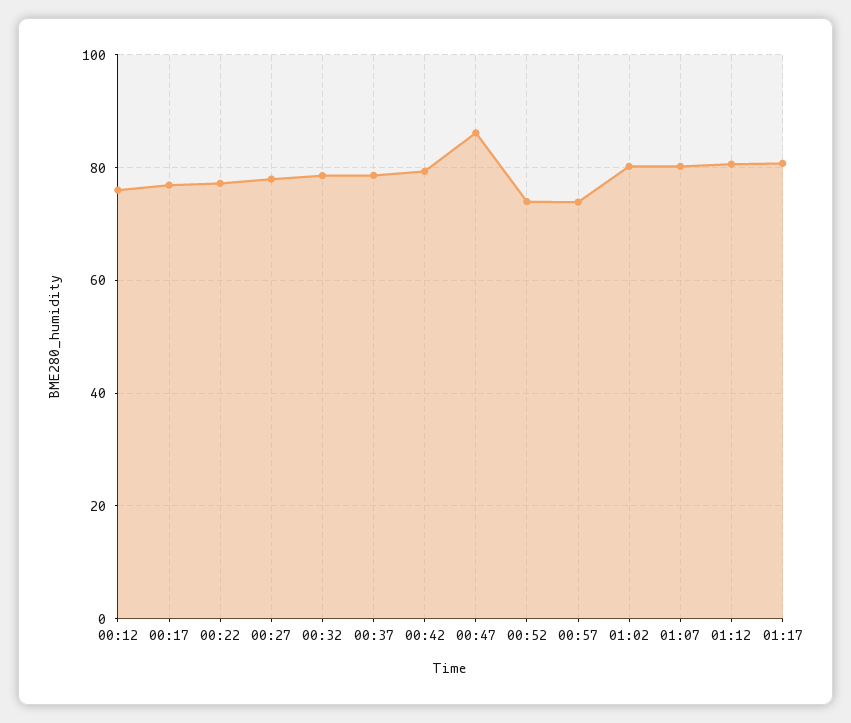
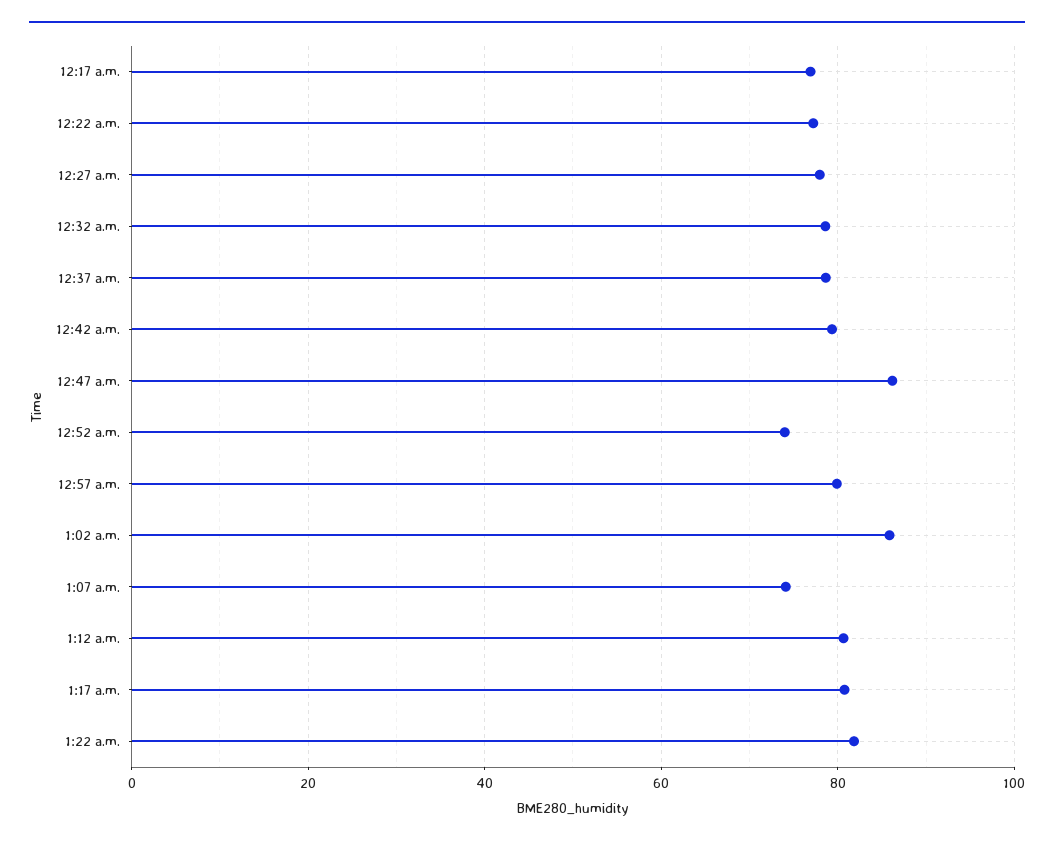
00:12: 76 -> none
00:57: 74 -> 80
01:02: 80 -> 86
01:07: 80 -> 74
1:22 a.m.: none -> 82

